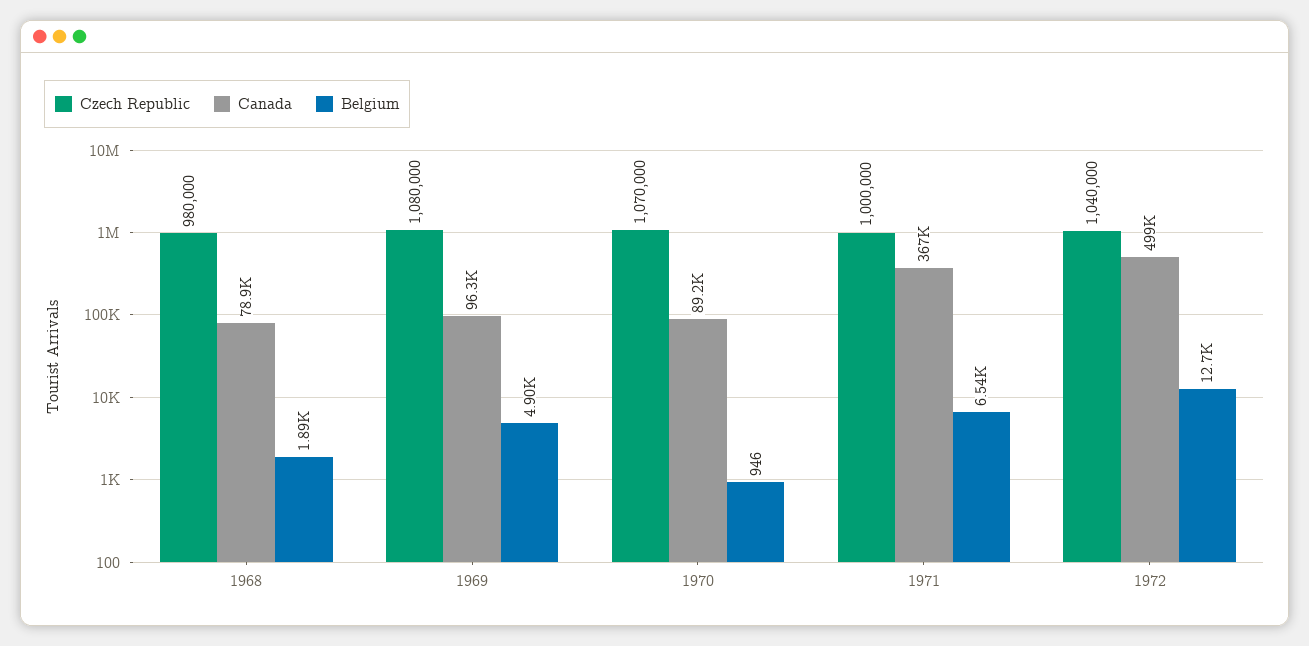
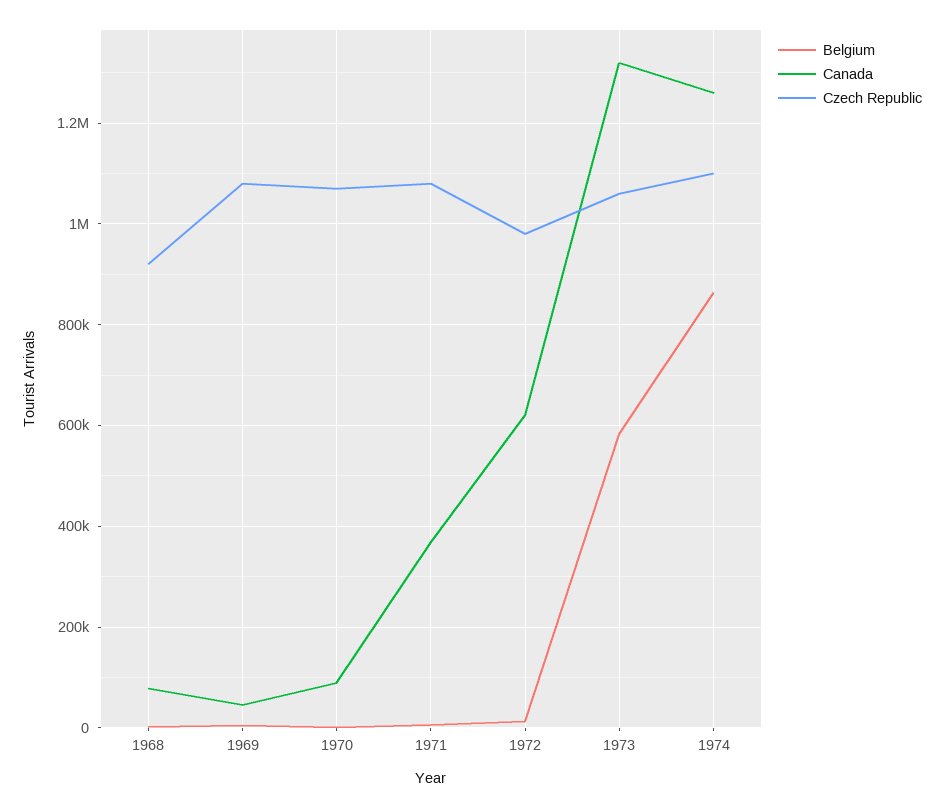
Czech Republic, 1968: 980000 -> 920000
Canada, 1969: 96300 -> 40000
Czech Republic, 1971: 1000000 -> 1080000
Czech Republic, 1972: 1040000 -> 980000
Canada, 1972: 499000 -> 620000
Belgium, 1973: none -> 580000
Canada, 1973: none -> 1320000
Czech Republic, 1973: none -> 1060000
Belgium, 1974: none -> 860000
Canada, 1974: none -> 1260000
Czech Republic, 1974: none -> 1100000

